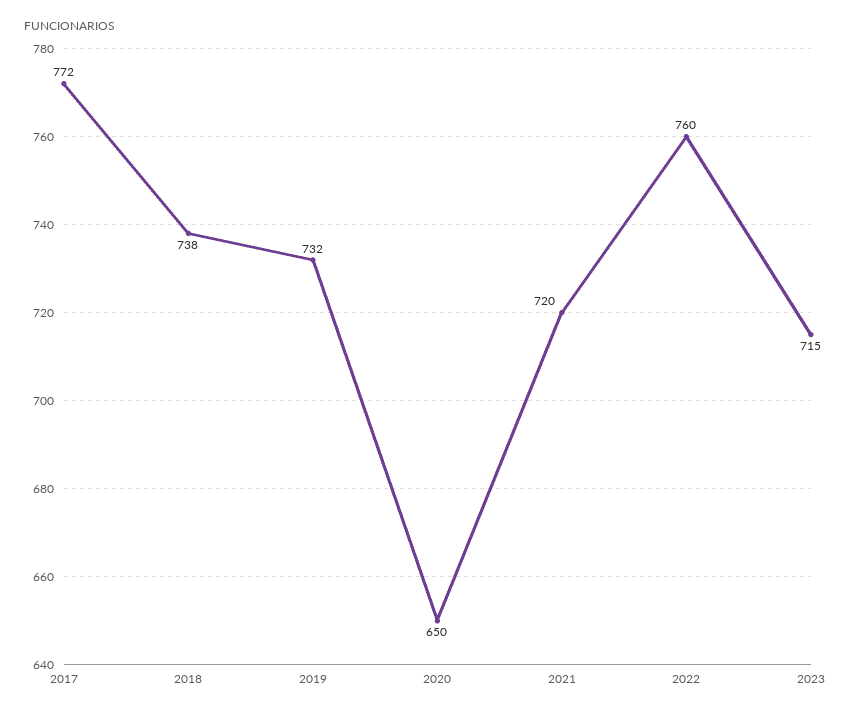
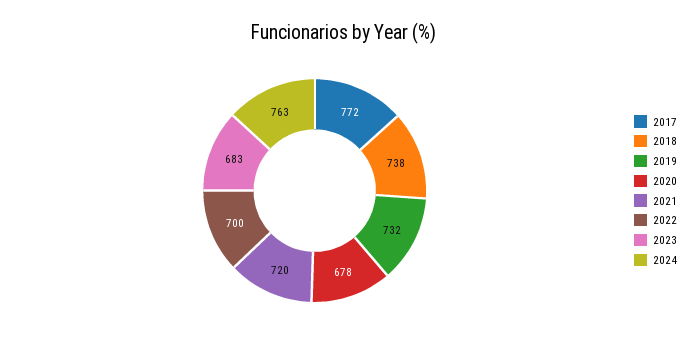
2020: 650 -> 678
2022: 760 -> 700
2023: 715 -> 683
2024: none -> 763

